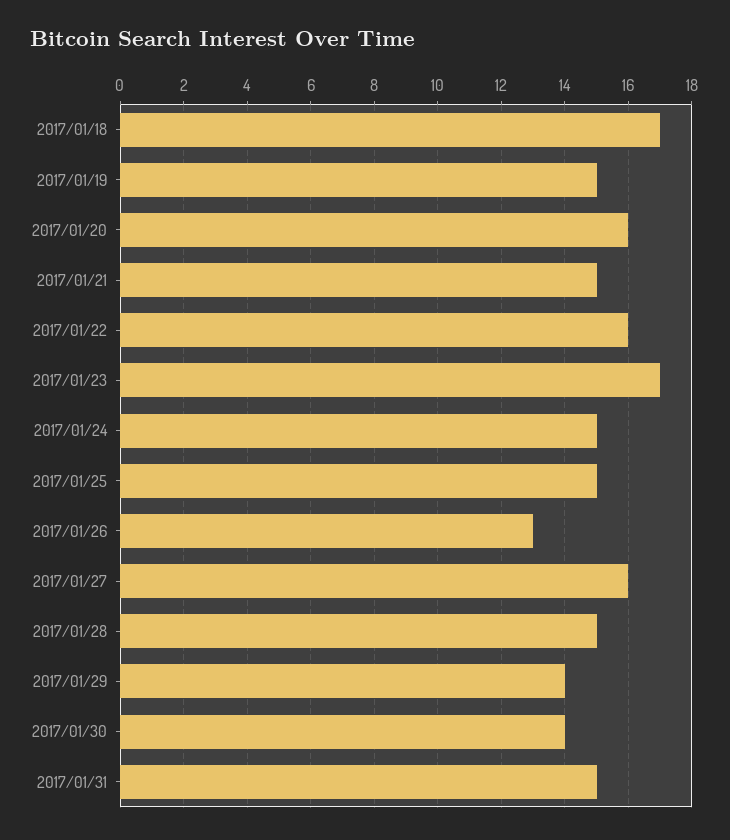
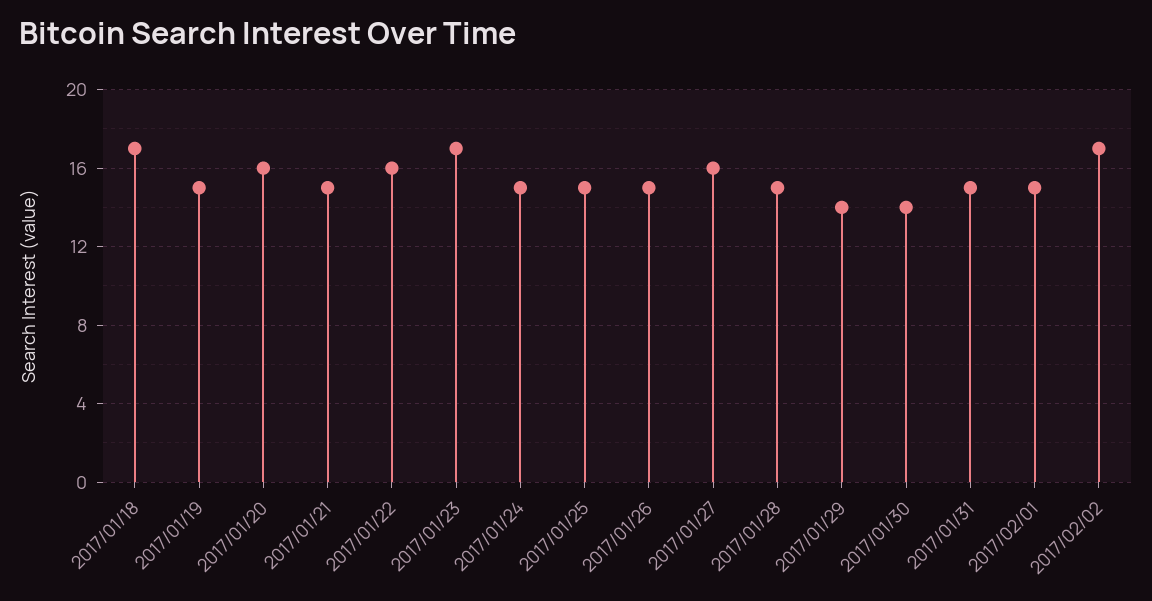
2017/01/26: 13 -> 15
2017/02/01: none -> 15
2017/02/02: none -> 17

